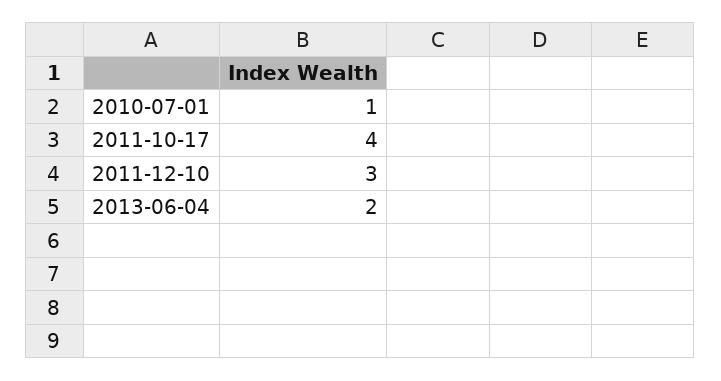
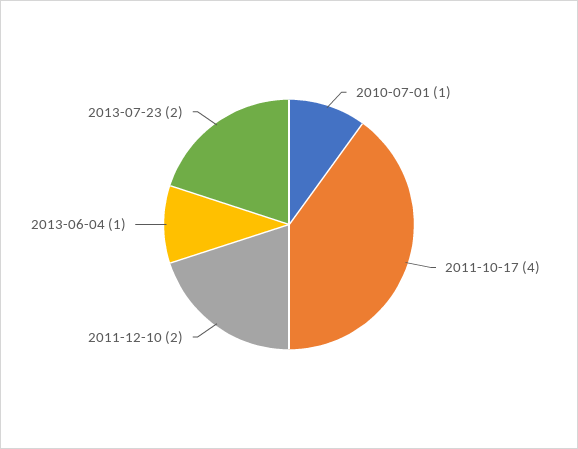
2011-12-10: 3 -> 2
2013-06-04: 2 -> 1
2013-07-23: none -> 2

